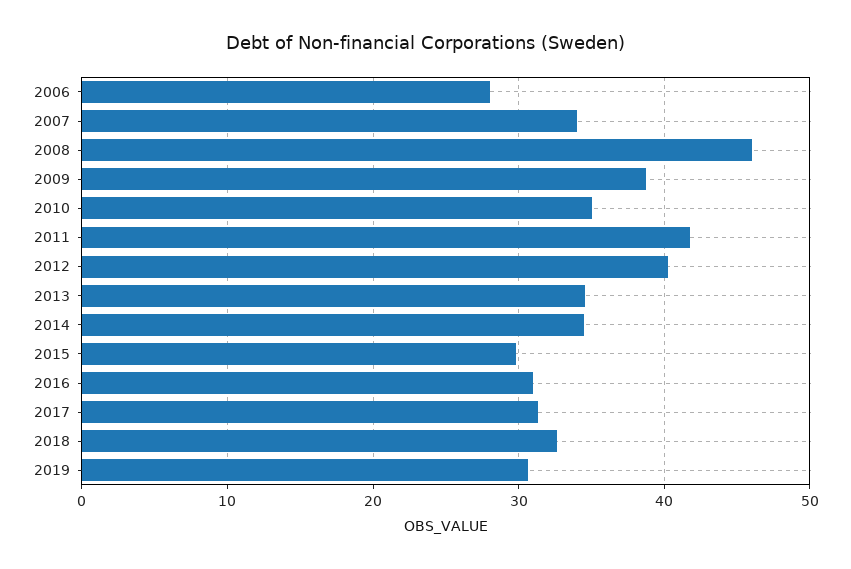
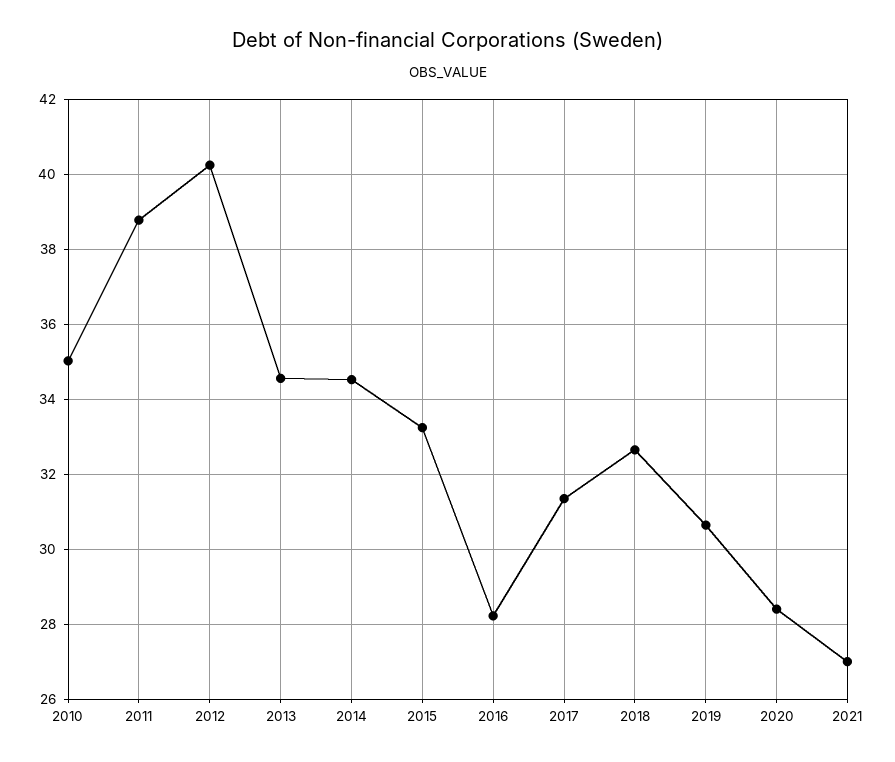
2006: 28 -> none
2007: 34 -> none
2008: 46 -> none
2009: 39 -> none
2011: 42 -> 38.8
2015: 30 -> 33.2
2016: 31 -> 28.2
2020: none -> 28.4
2021: none -> 27

